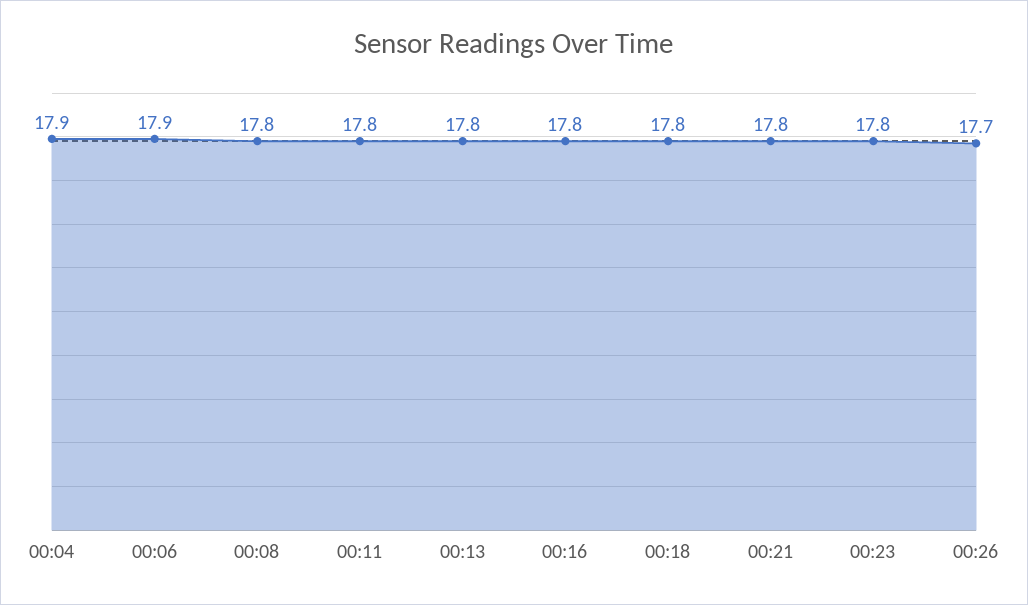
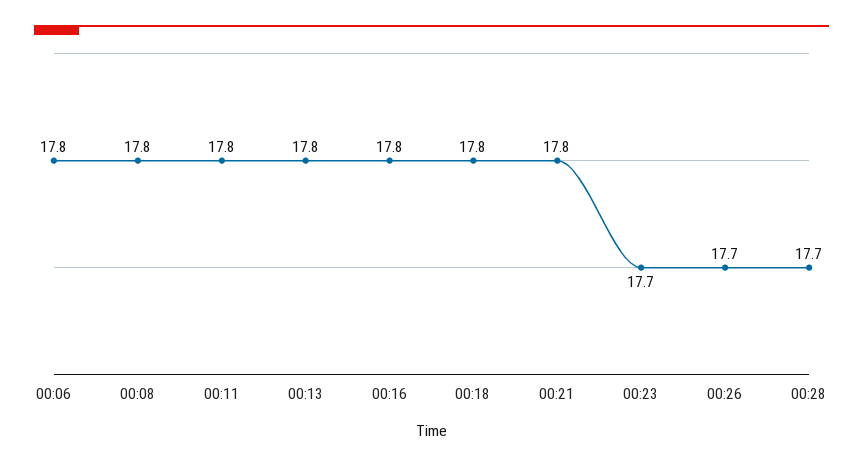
00:04: 17.9 -> none
00:06: 17.9 -> 17.8
00:23: 17.8 -> 17.7
00:28: none -> 17.7

